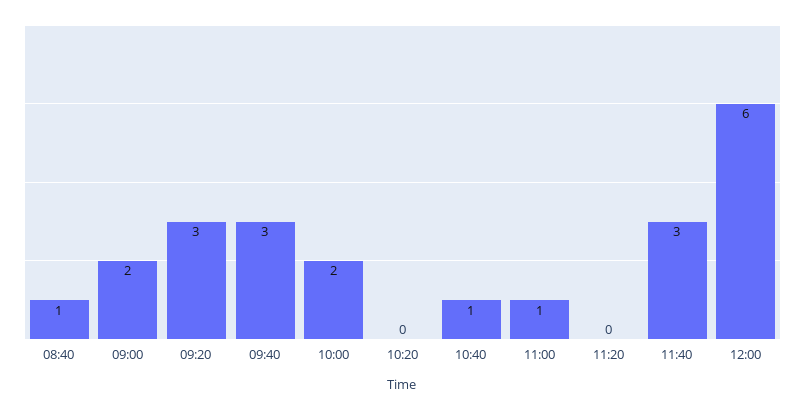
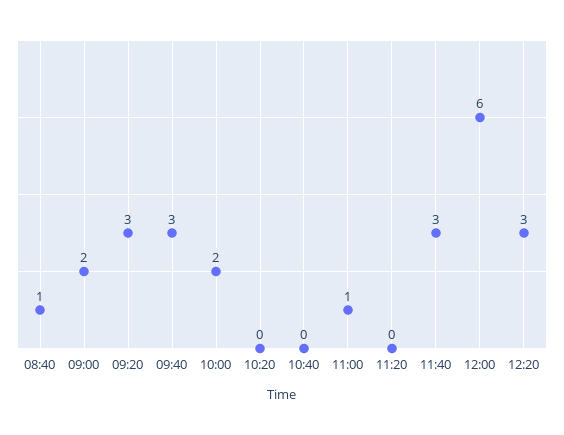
10:40: 1 -> 0
12:20: none -> 3

